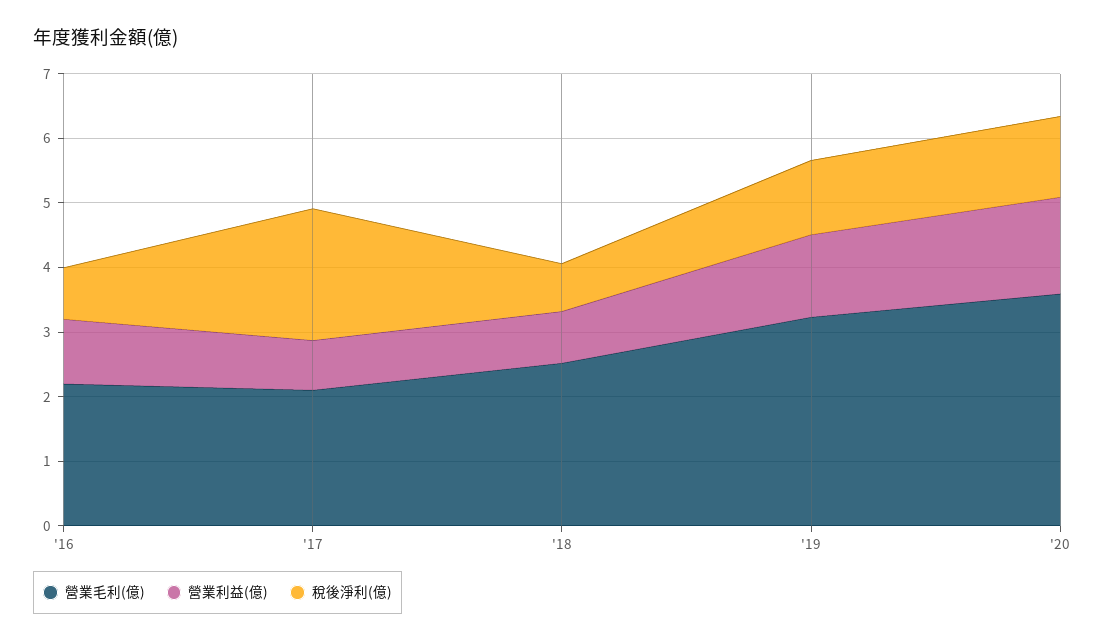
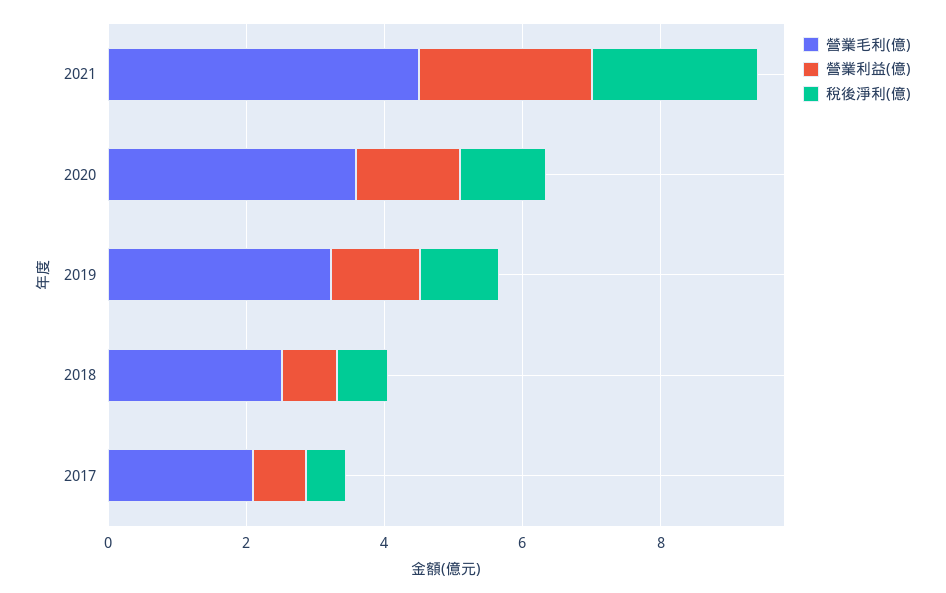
營業毛利(億), '16: 2.2 -> none
營業利益(億), '16: 1 -> none
稅後淨利(億), '16: 0.8 -> none
稅後淨利(億), '17: 2 -> 0.5
營業毛利(億), 2021: none -> 4.5
營業利益(億), 2021: none -> 2.5
稅後淨利(億), 2021: none -> 2.5

